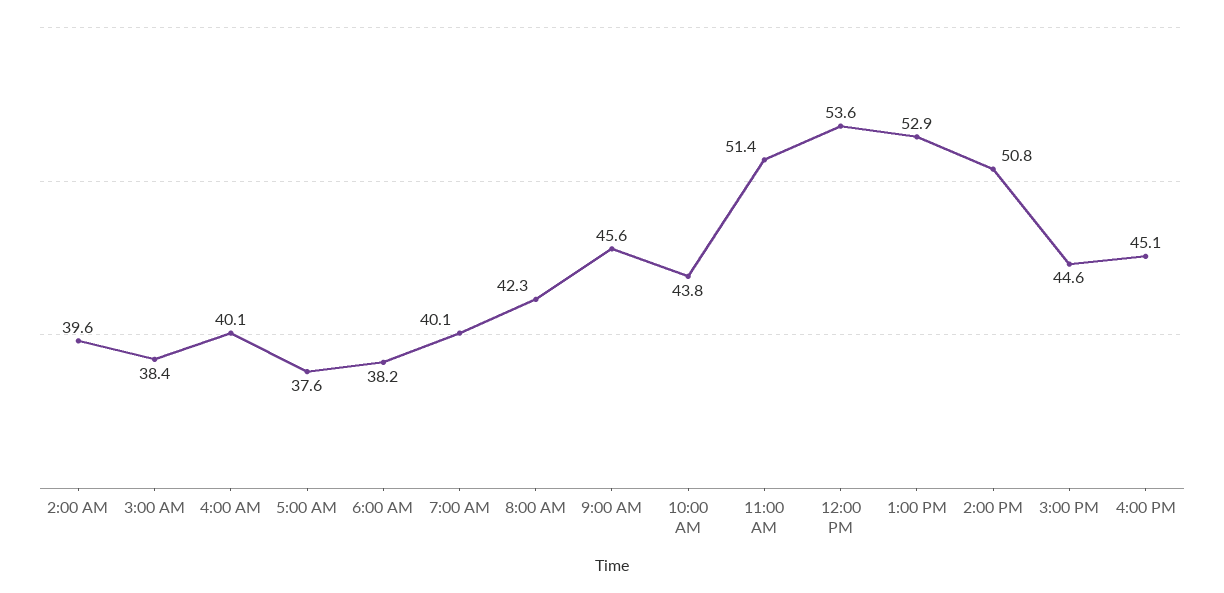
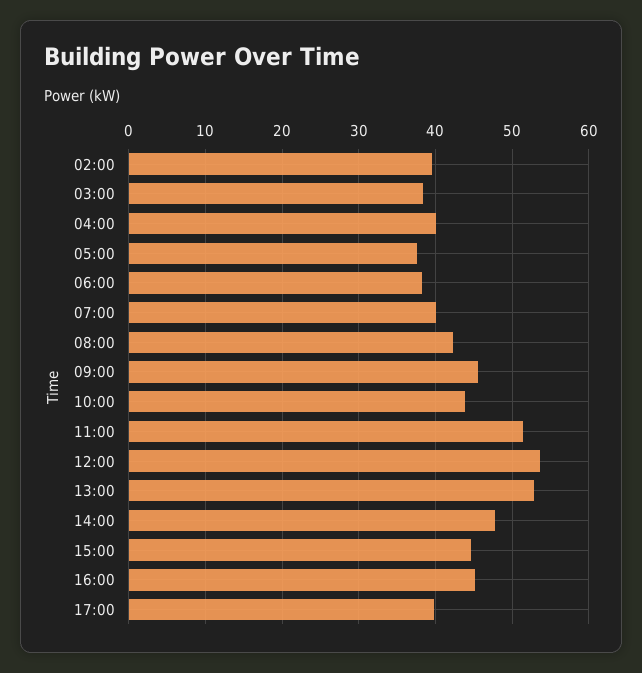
2:00 PM: 50.8 -> 48
17:00: none -> 40

